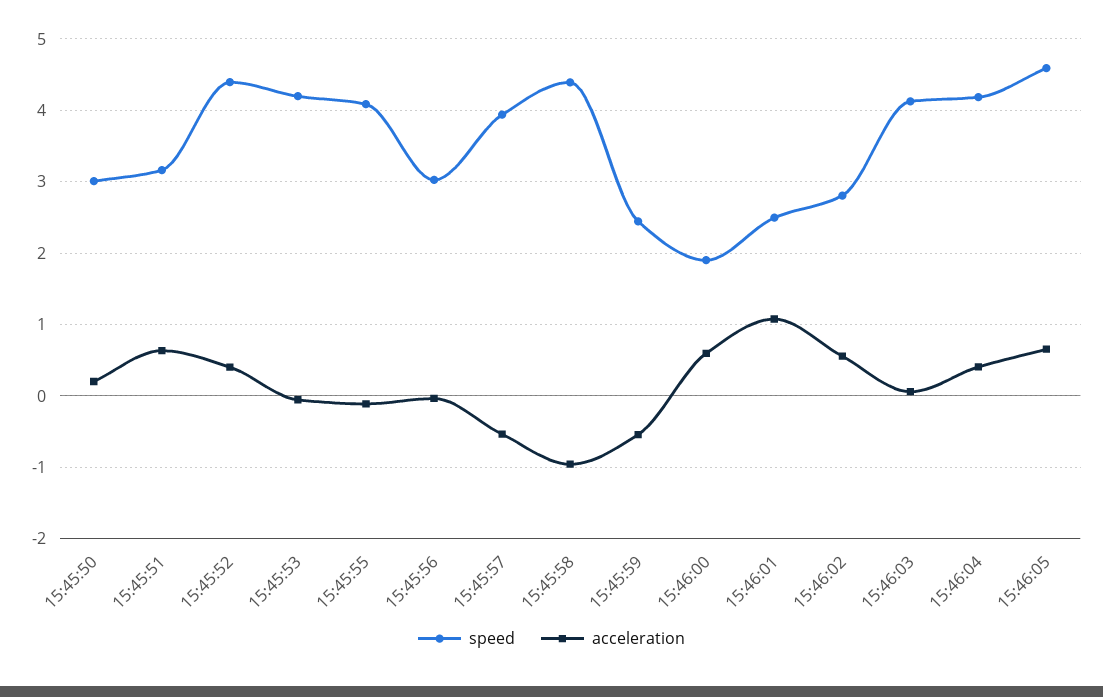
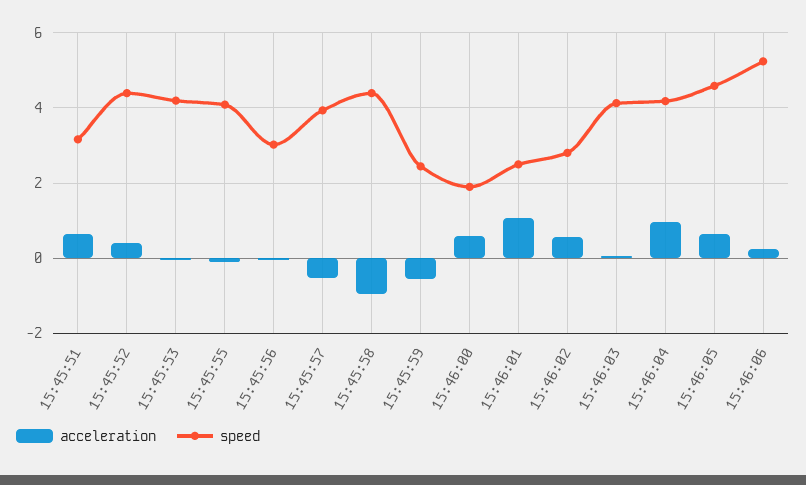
speed, 15:45:50: 3 -> none
acceleration, 15:45:50: 0.2 -> none
acceleration, 15:46:04: 0.4 -> 1
acceleration, 15:46:06: none -> 0.2
speed, 15:46:06: none -> 5.2

